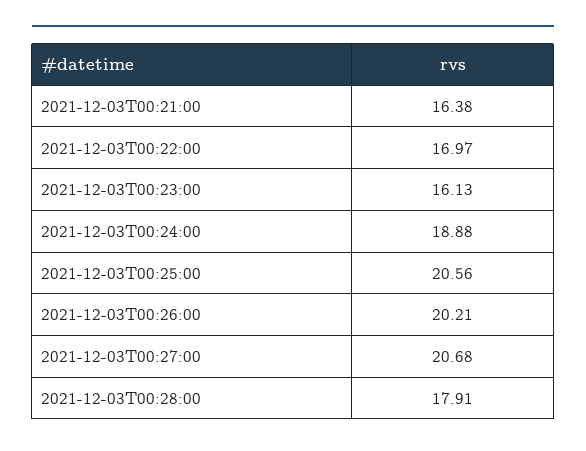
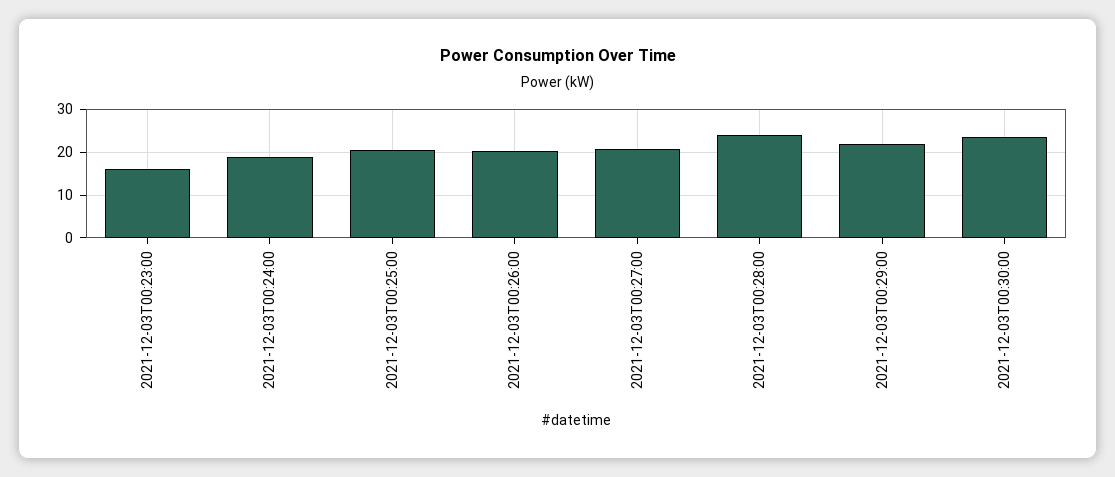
2021-12-03T00:21:00: 16.38 -> none
2021-12-03T00:22:00: 16.97 -> none
2021-12-03T00:28:00: 17.91 -> 24
2021-12-03T00:29:00: none -> 22
2021-12-03T00:30:00: none -> 24

